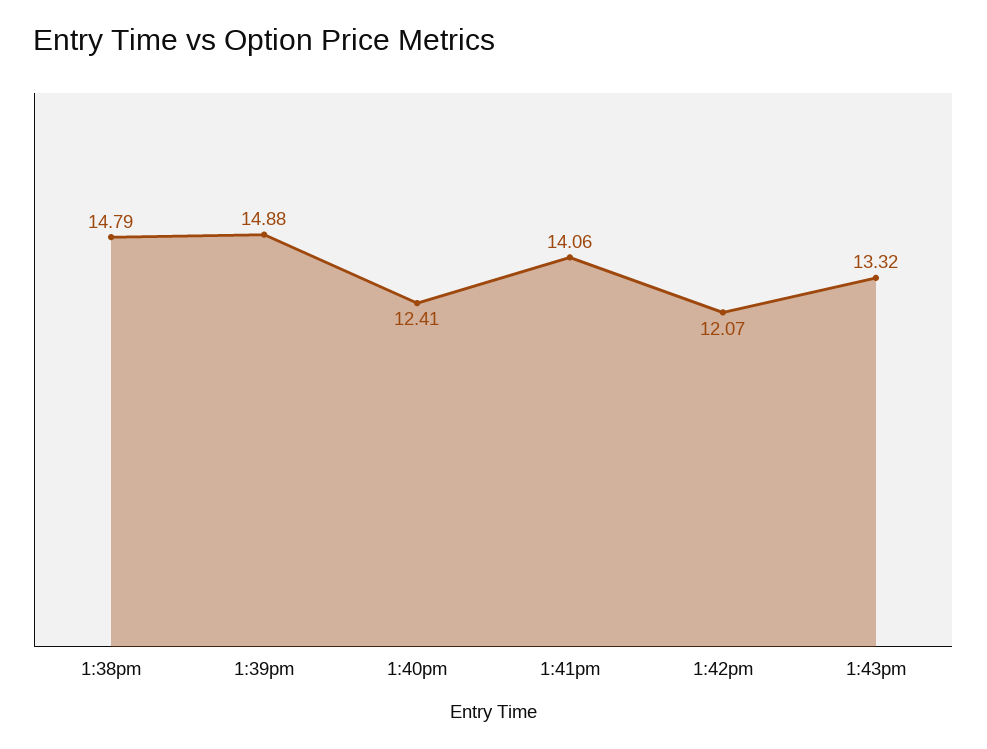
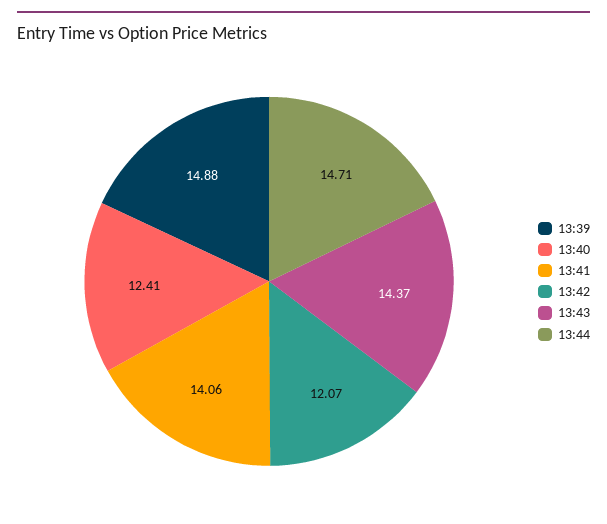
1:38pm: 14.79 -> none
1:43pm: 13.32 -> 14.37
13:44: none -> 14.71

